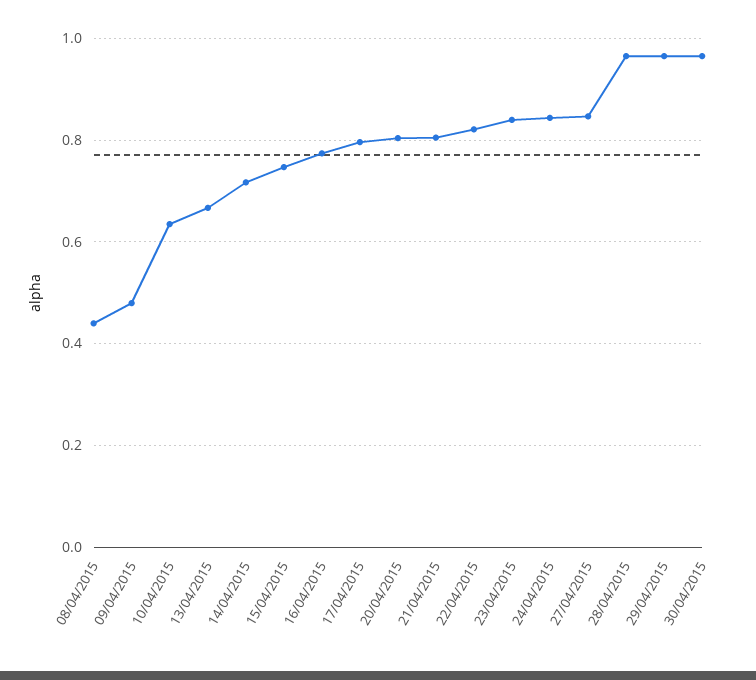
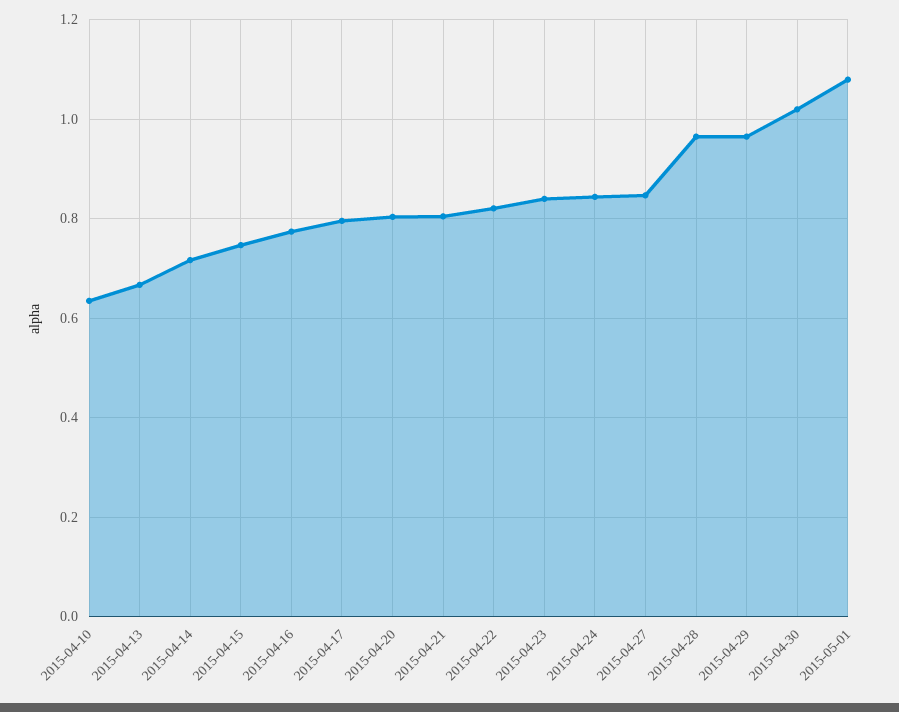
08/04/2015: 0.44 -> none
09/04/2015: 0.48 -> none
30/04/2015: 0.96 -> 1.02
2015-05-01: none -> 1.08

